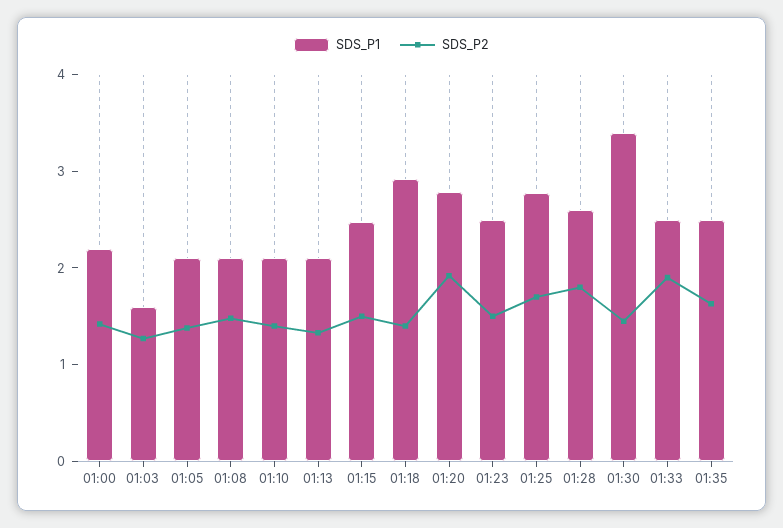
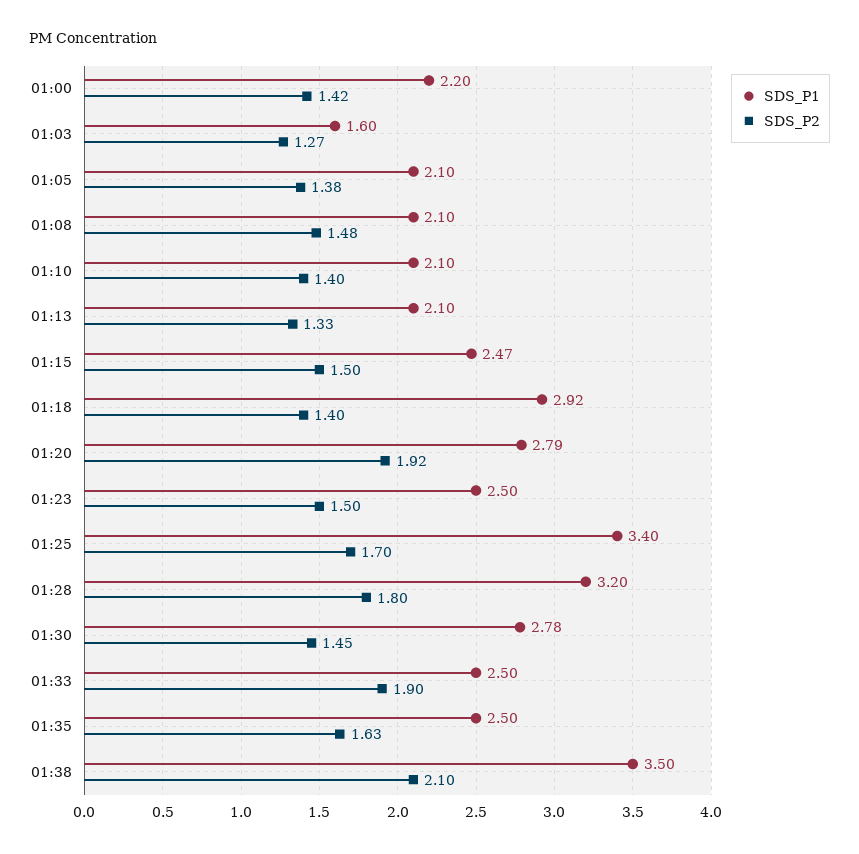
SDS_P1, 01:25: 2.8 -> 3.4
SDS_P1, 01:28: 2.6 -> 3.2
SDS_P1, 01:30: 3.4 -> 2.78
SDS_P1, 01:38: none -> 3.5
SDS_P2, 01:38: none -> 2.1

